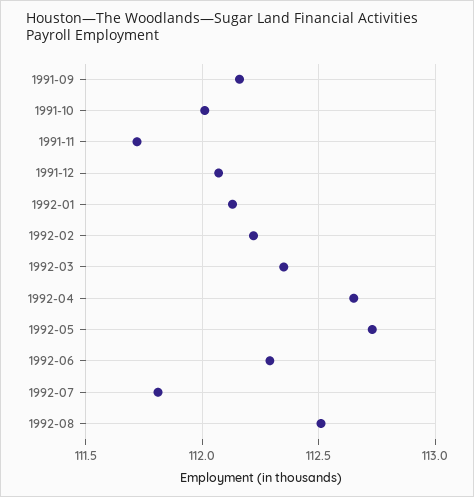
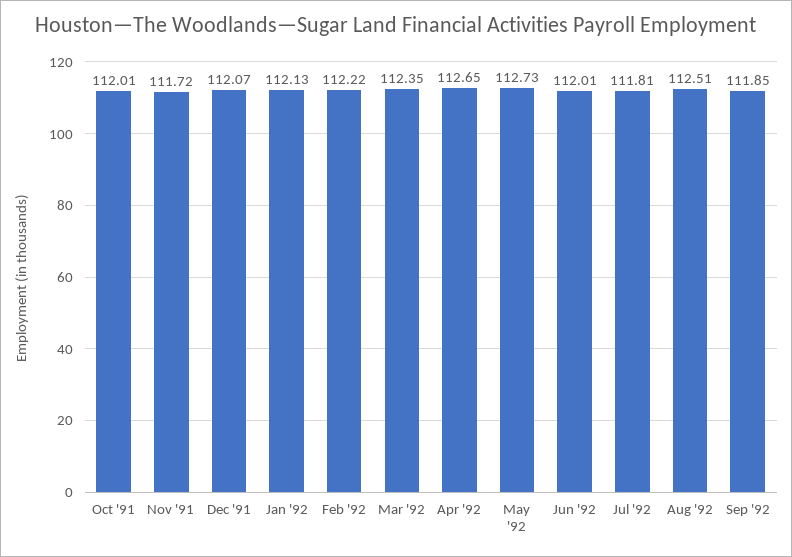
1991-09: 112.15 -> none
1992-06: 112.3 -> 112.01
Sep '92: none -> 111.85

